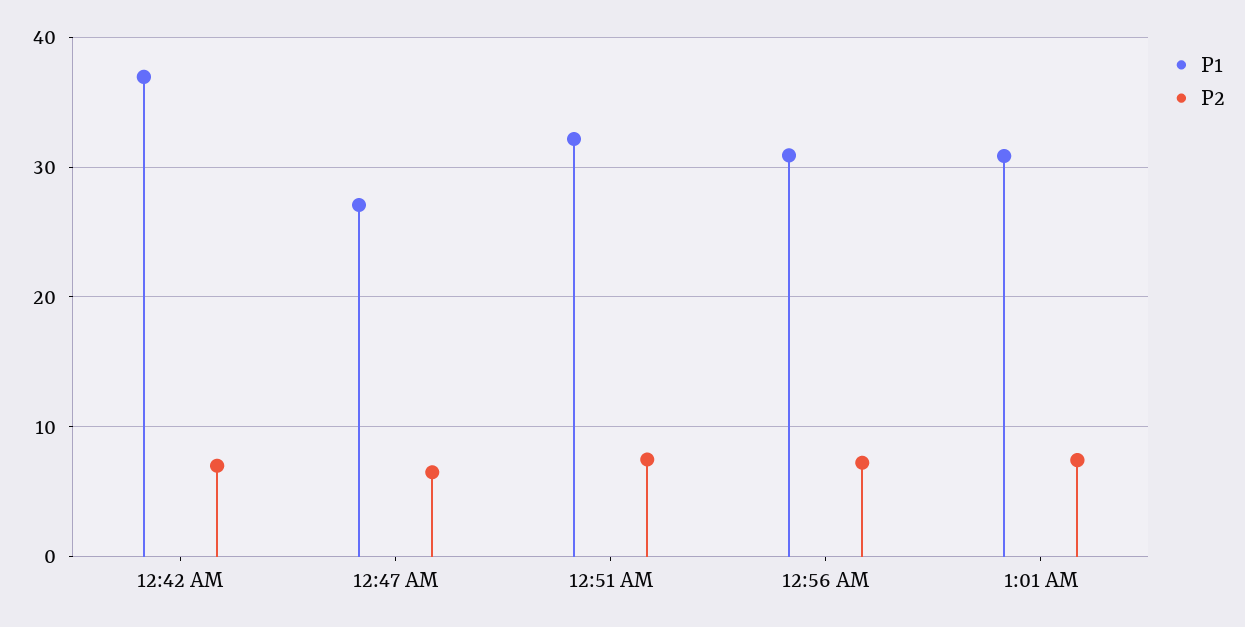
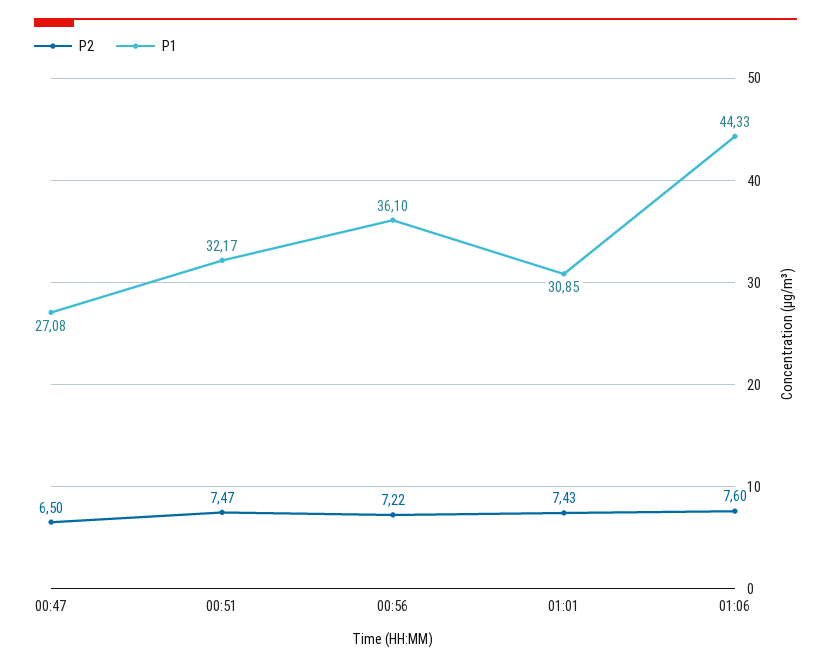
P1, 12:42 AM: 37 -> none
P2, 12:42 AM: 7 -> none
P1, 12:56 AM: 31 -> 36.1
P2, 01:06: none -> 7.6
P1, 01:06: none -> 44.33

